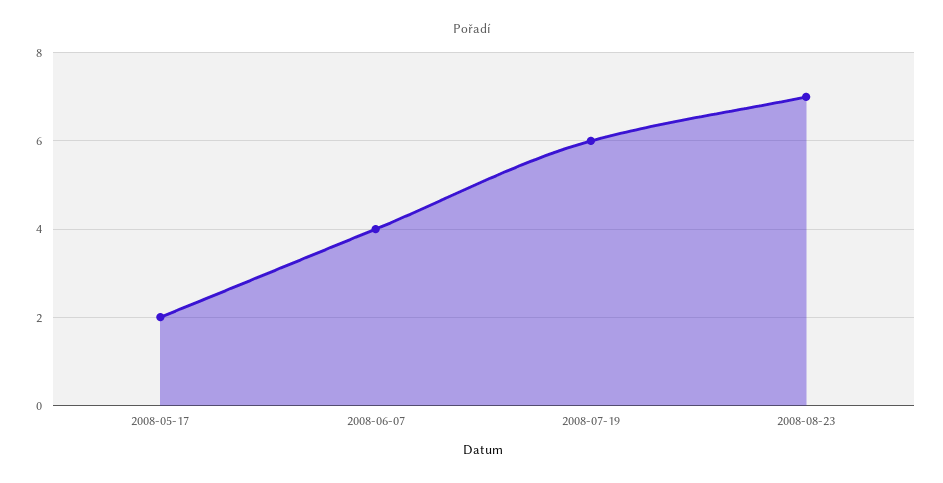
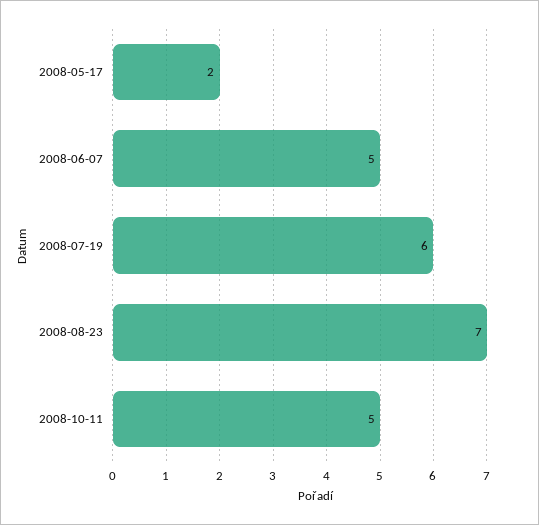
2008-06-07: 4 -> 5
2008-10-11: none -> 5

